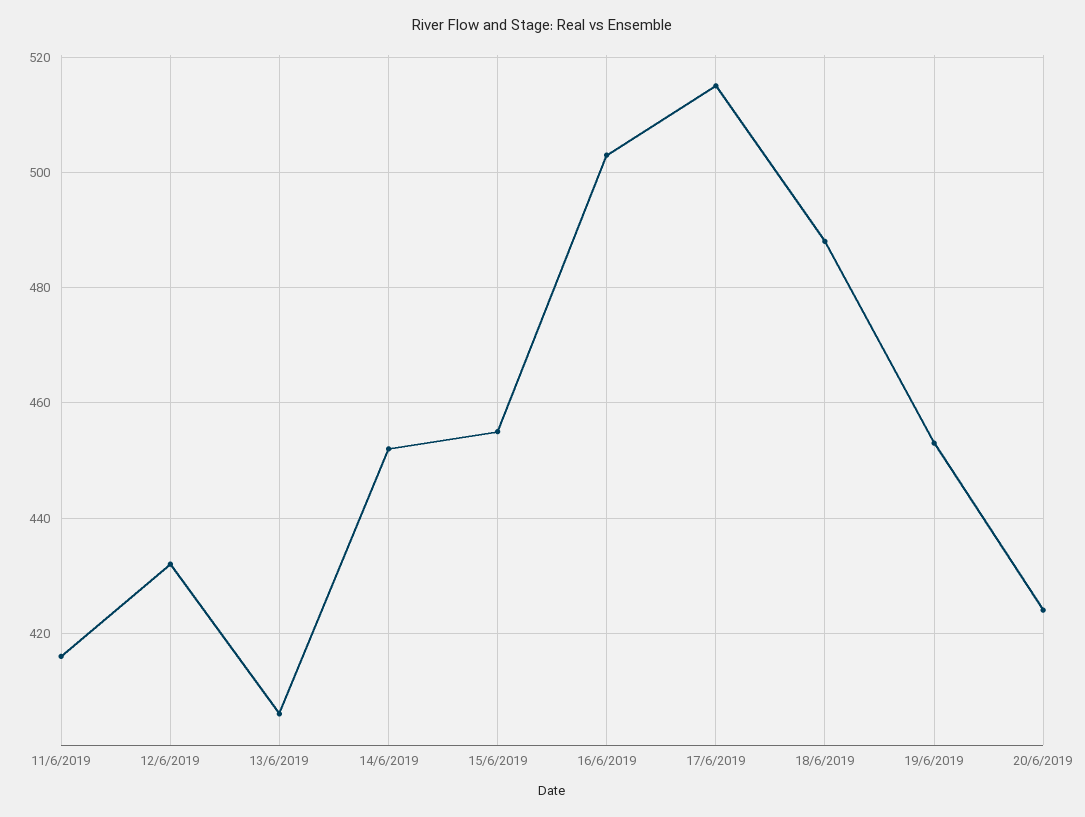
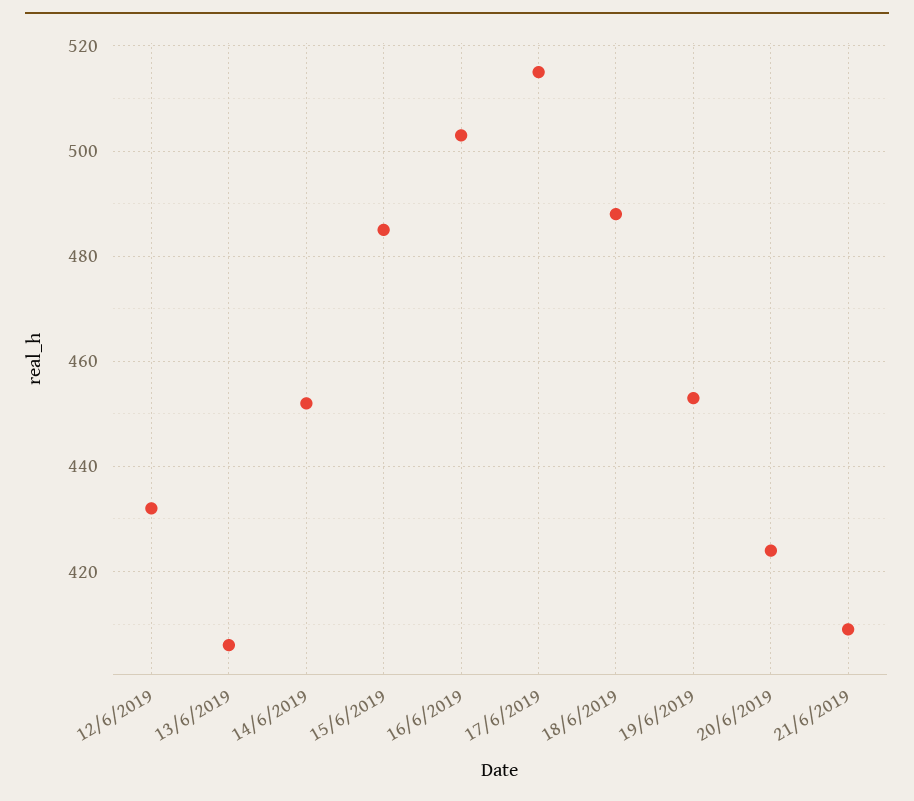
11/6/2019: 415 -> none
15/6/2019: 455 -> 485
21/6/2019: none -> 410

